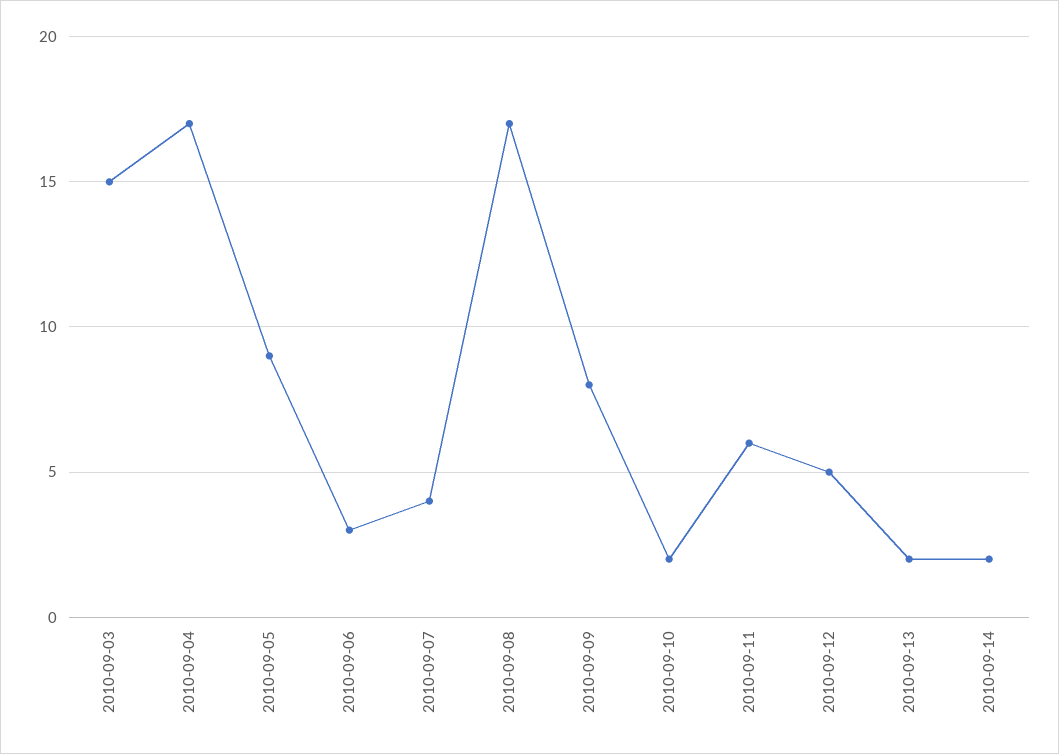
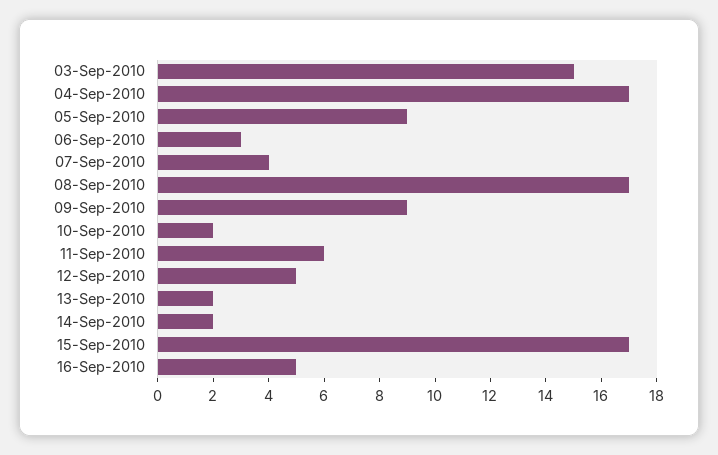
2010-09-09: 8 -> 9
15-Sep-2010: none -> 17
16-Sep-2010: none -> 5

